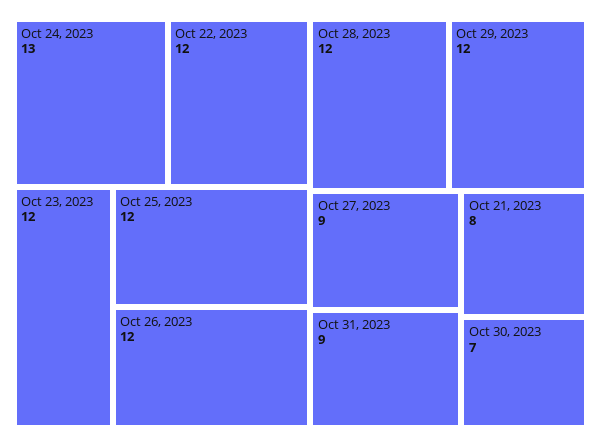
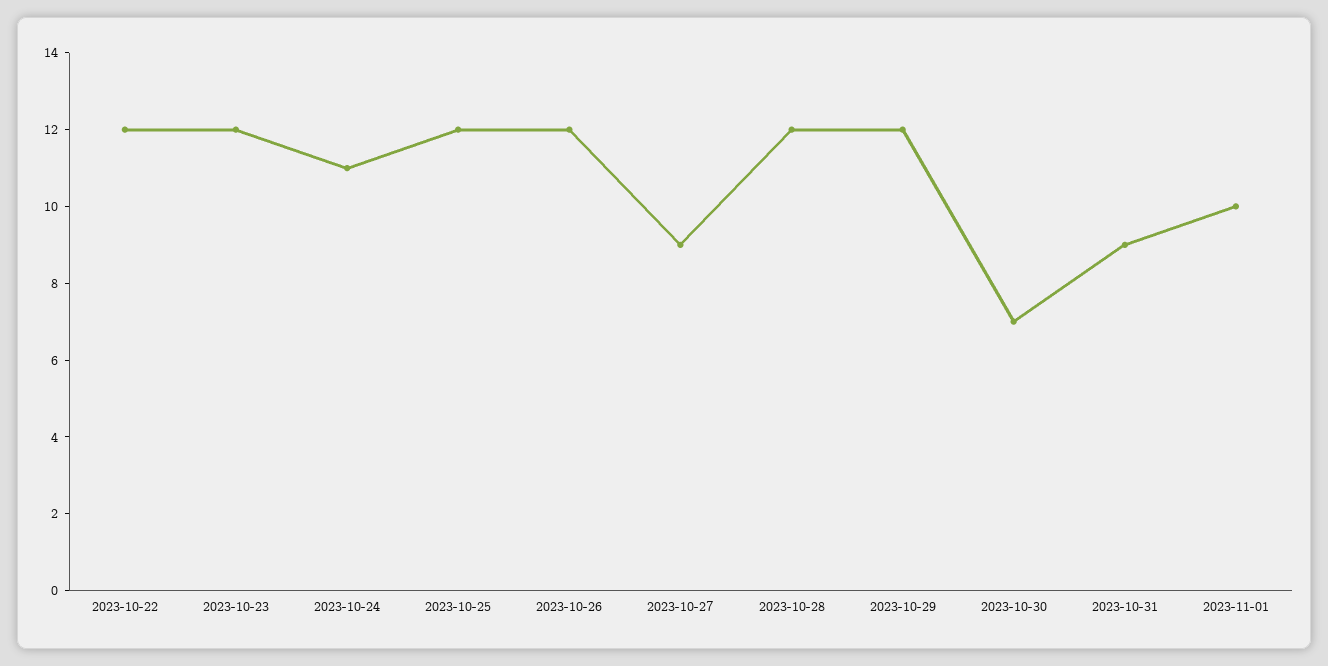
Oct 24, 2023: 13 -> 11
Oct 21, 2023: 8 -> none
2023-11-01: none -> 10

